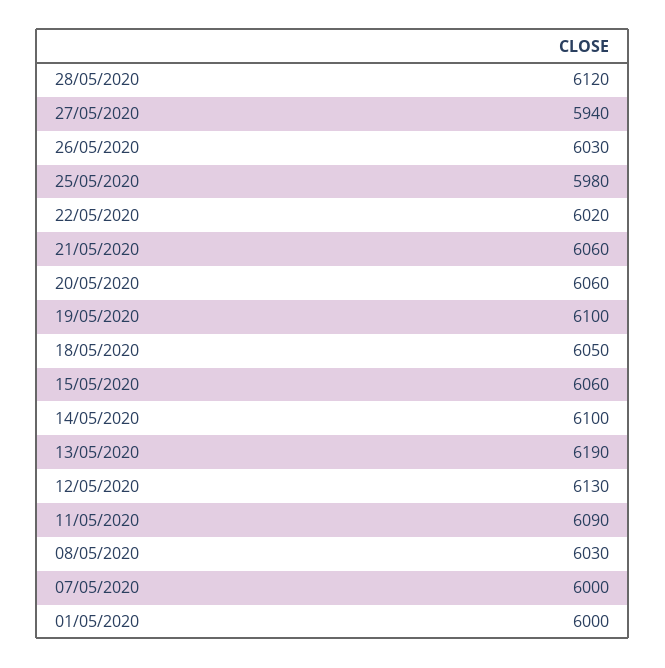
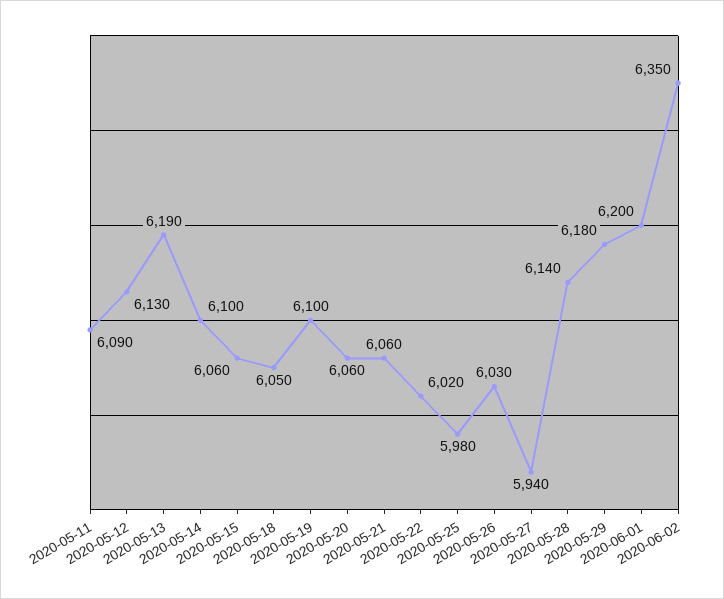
28/05/2020: 6120 -> 6140
08/05/2020: 6030 -> none
07/05/2020: 6000 -> none
01/05/2020: 6000 -> none
2020-05-29: none -> 6180
2020-06-01: none -> 6200
2020-06-02: none -> 6350

